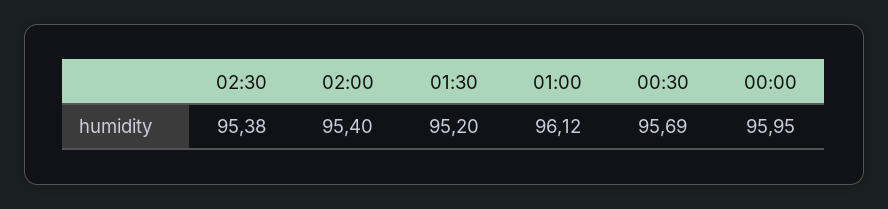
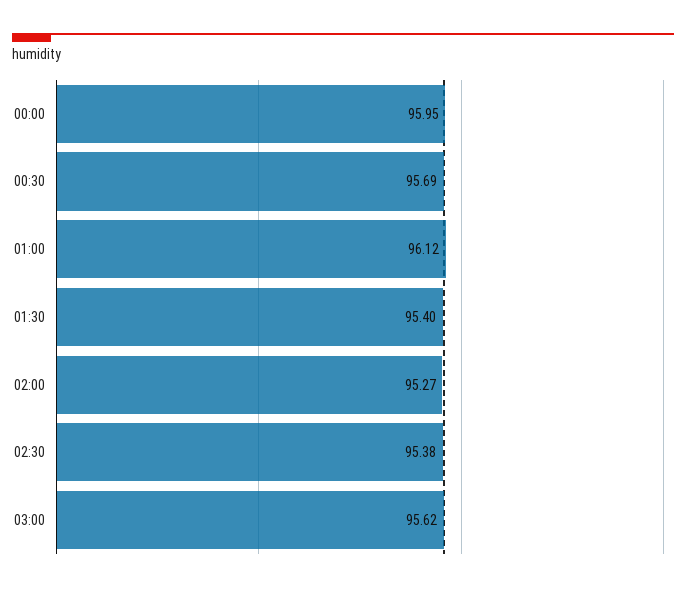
02:00: 95.4 -> 95.27
01:30: 95.2 -> 95.4
03:00: none -> 95.62

